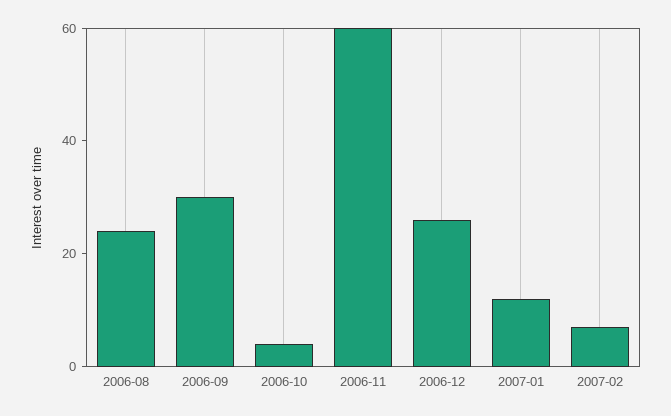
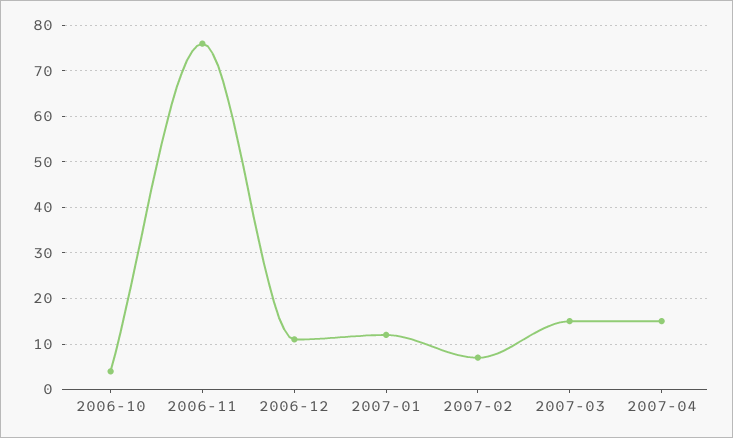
2006-08: 25 -> none
2006-09: 30 -> none
2006-11: 60 -> 75
2006-12: 25 -> 10
2007-03: none -> 15
2007-04: none -> 15

